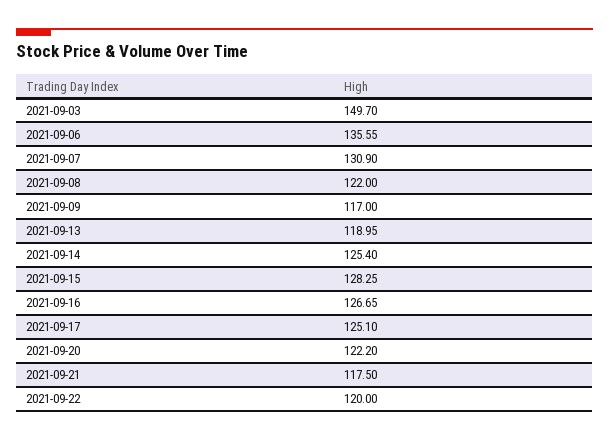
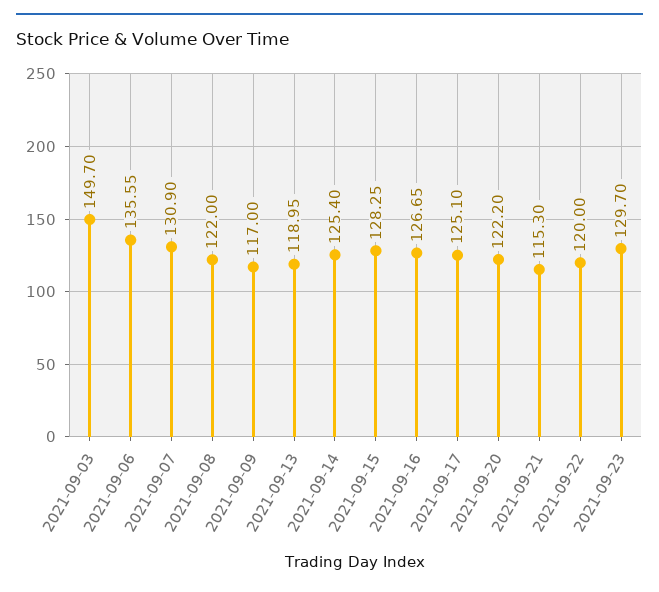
2021-09-21: 117.5 -> 115.3
2021-09-23: none -> 129.7

